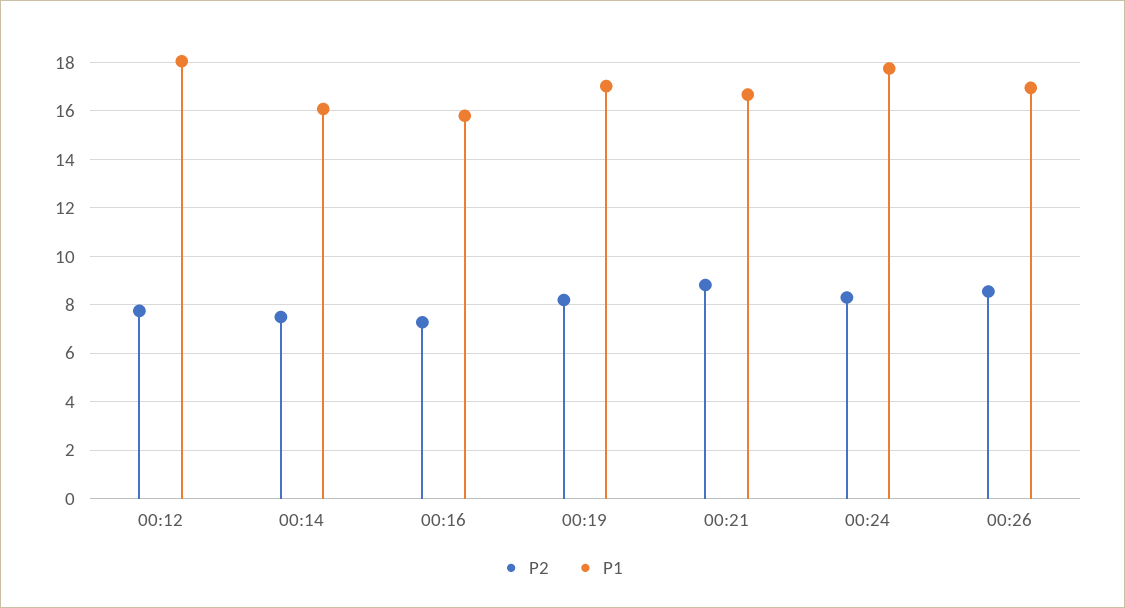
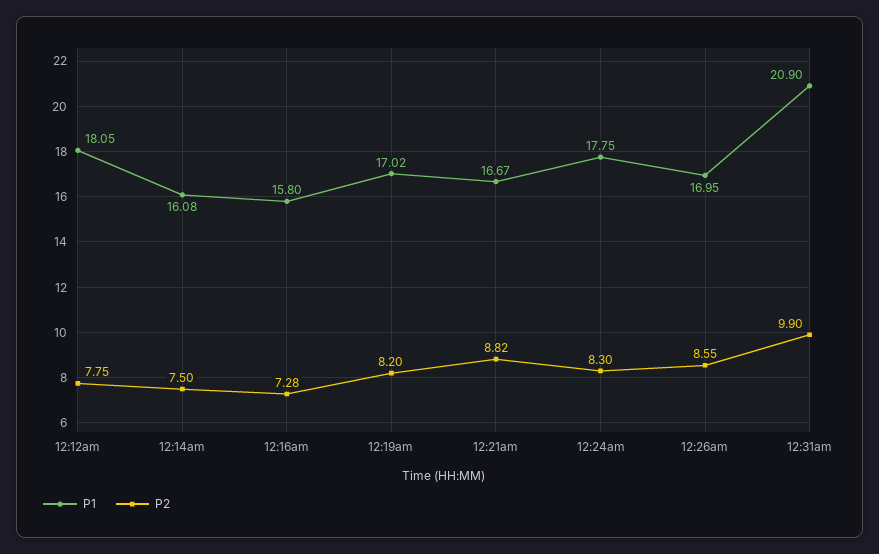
P1, 12:31am: none -> 20.9
P2, 12:31am: none -> 9.9

